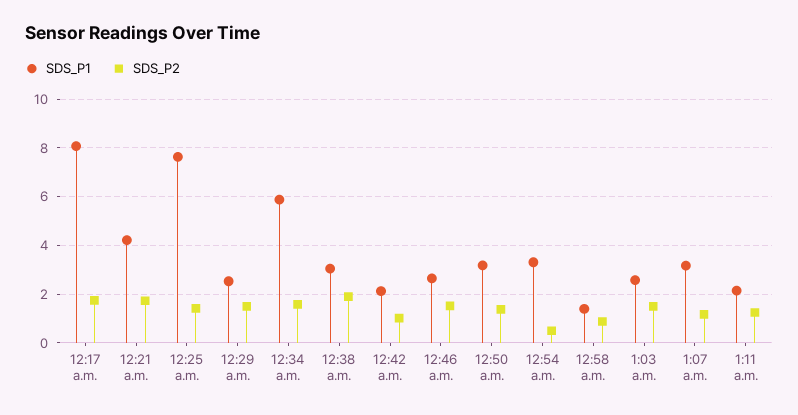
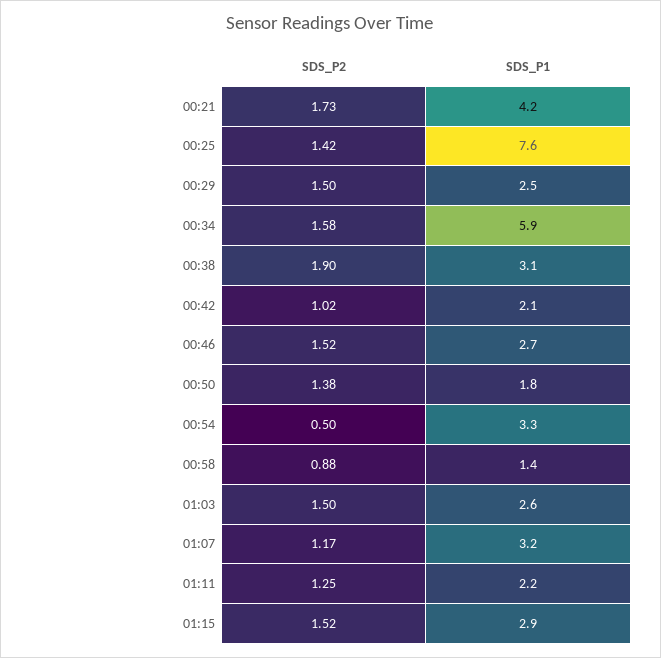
SDS_P1, 12:17 a.m.: 8 -> none
SDS_P2, 12:17 a.m.: 1.75 -> none
SDS_P1, 12:50 a.m.: 3.25 -> 1.8
SDS_P2, 01:15: none -> 1.52
SDS_P1, 01:15: none -> 2.9

